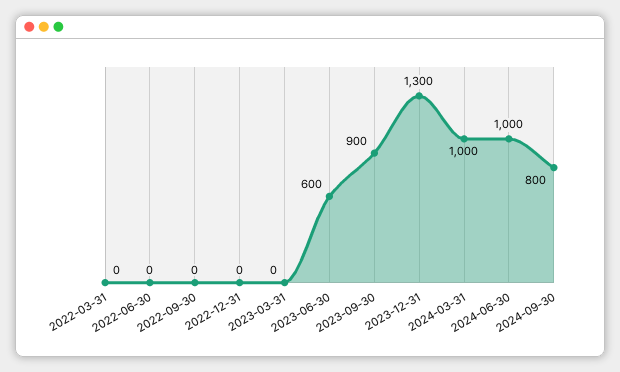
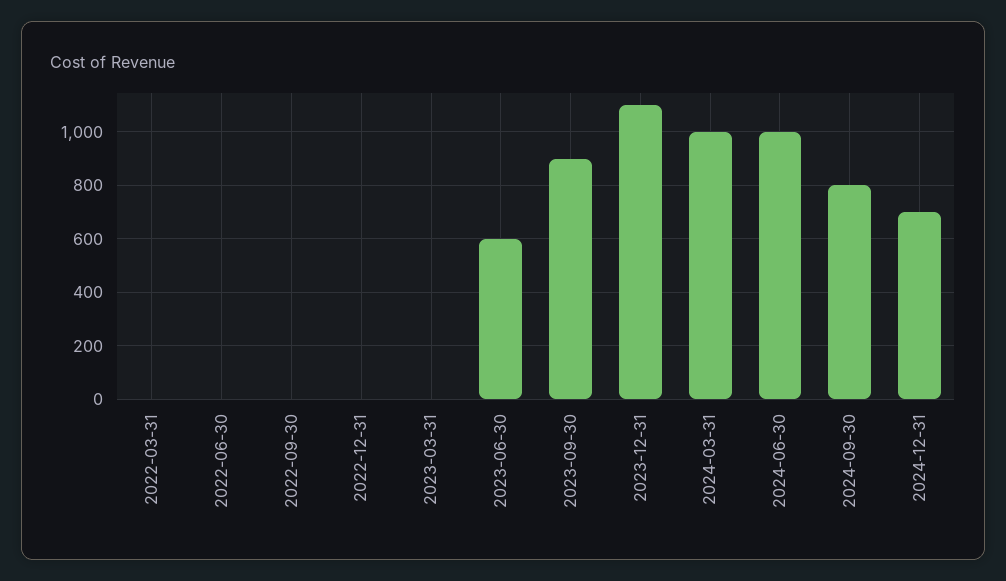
2023-12-31: 1300 -> 1100
2024-12-31: none -> 700

